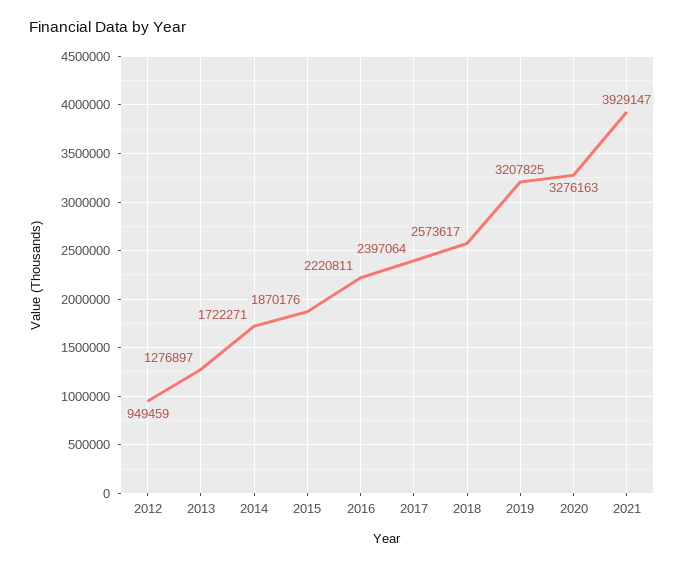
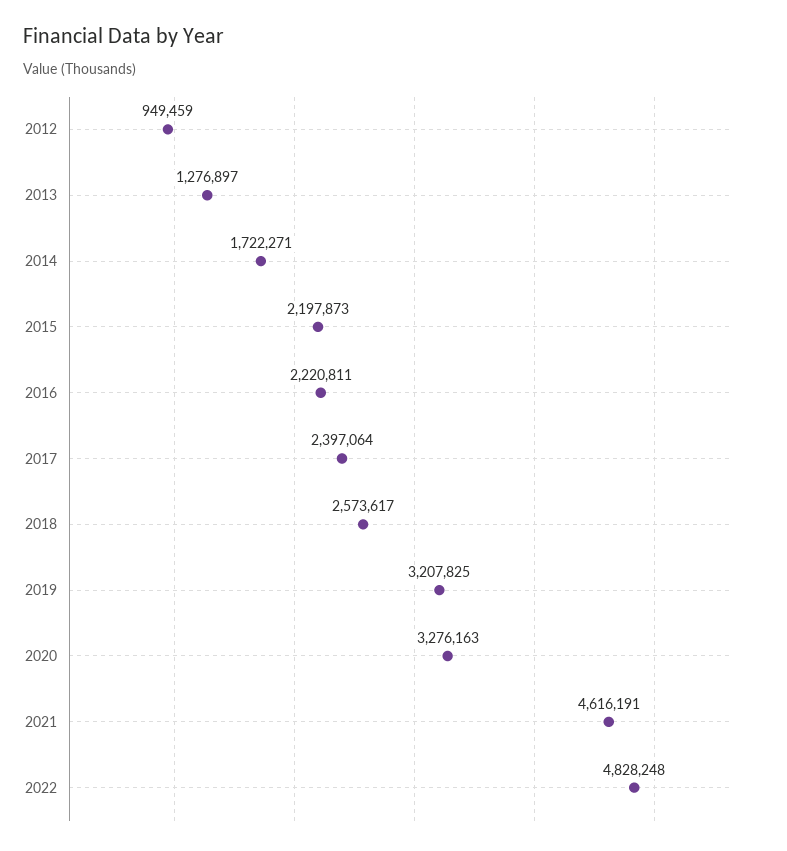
2015: 1870176 -> 2197873
2021: 3929147 -> 4616191
2022: none -> 4828248

